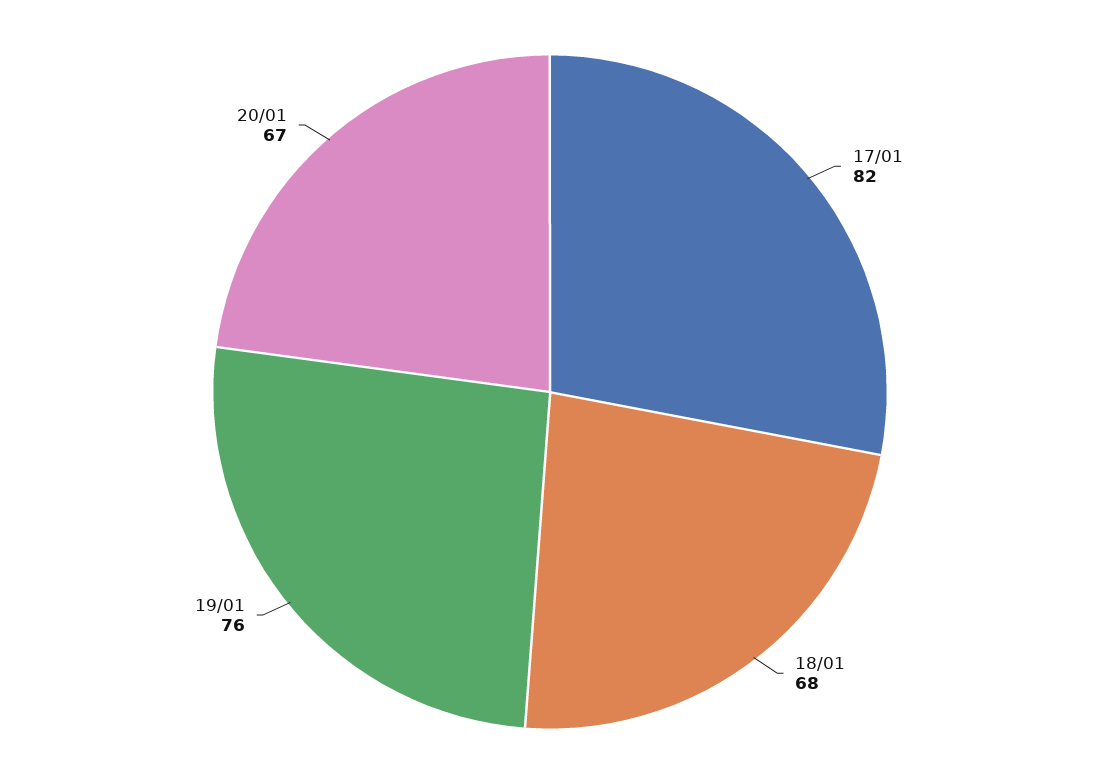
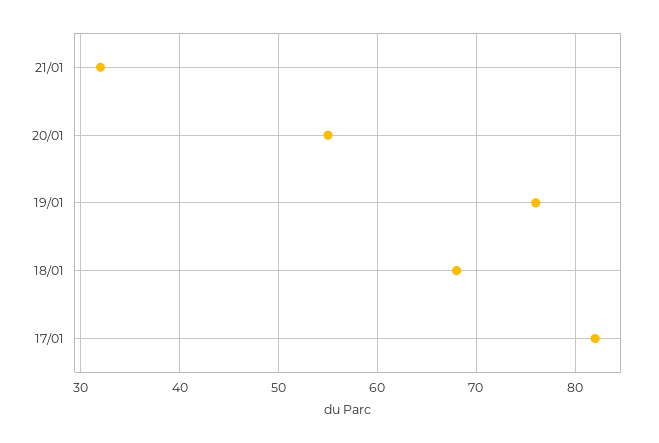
20/01: 67 -> 55
21/01: none -> 32

